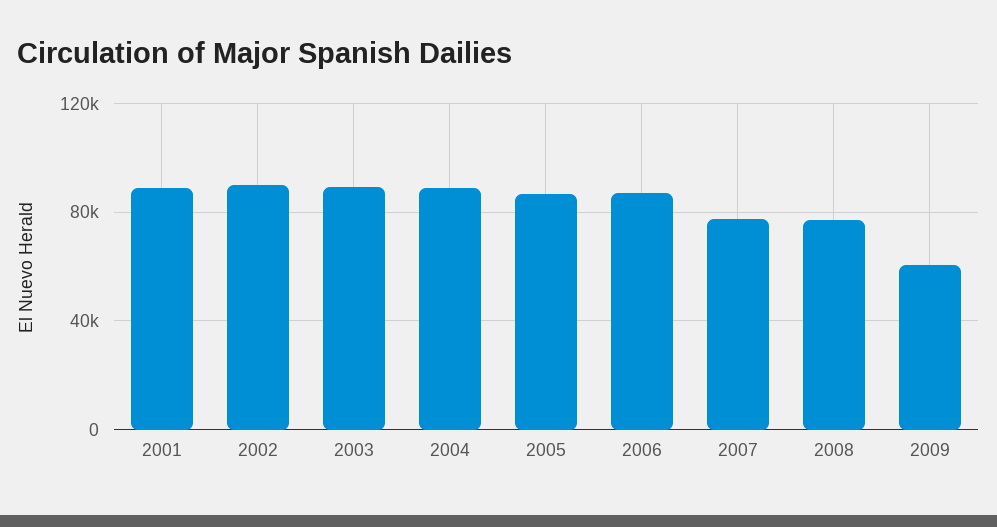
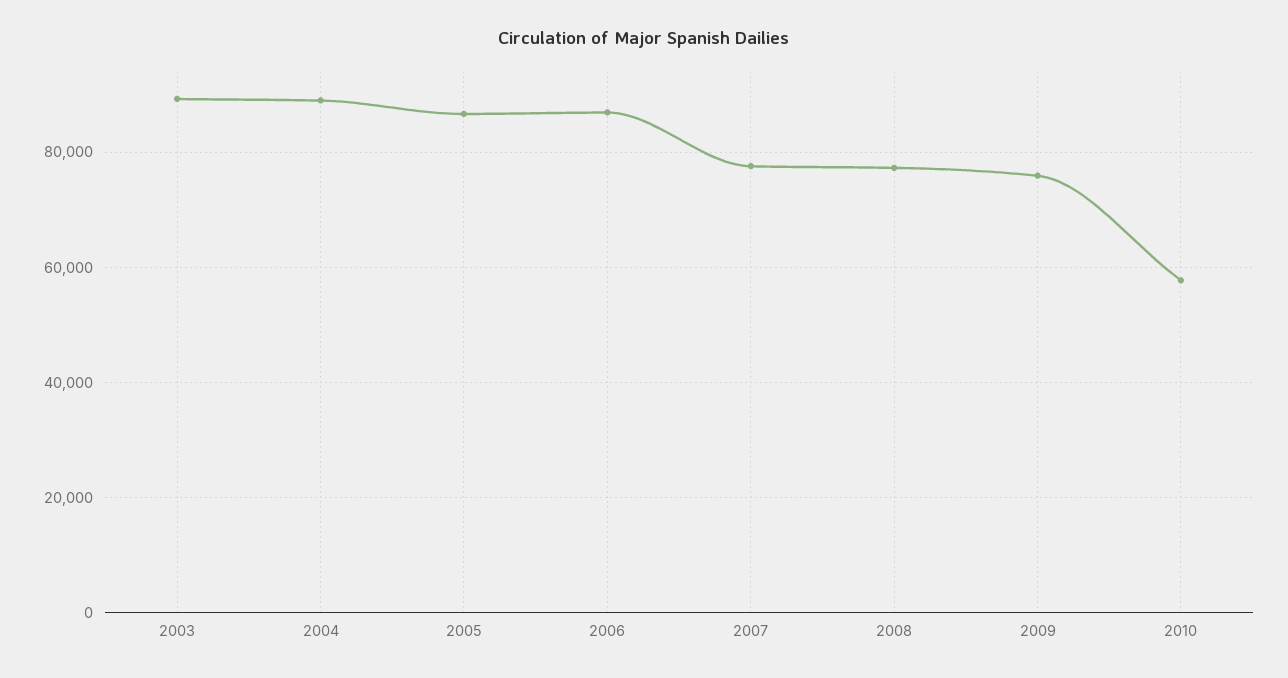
2001: 90000 -> none
2002: 90000 -> none
2009: 60000 -> 76000
2010: none -> 58000

